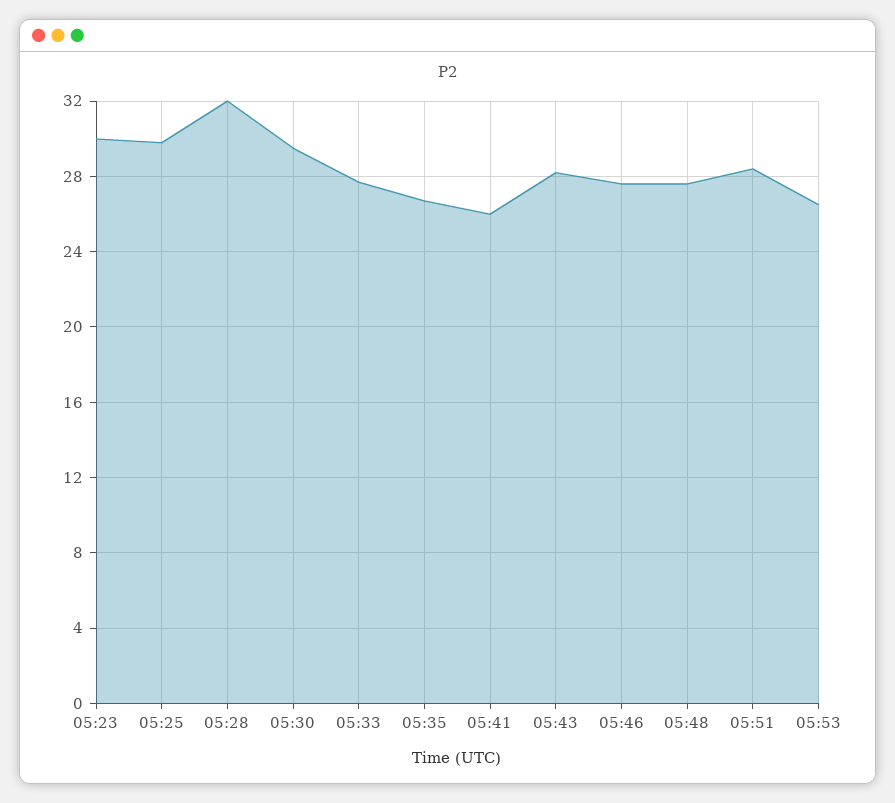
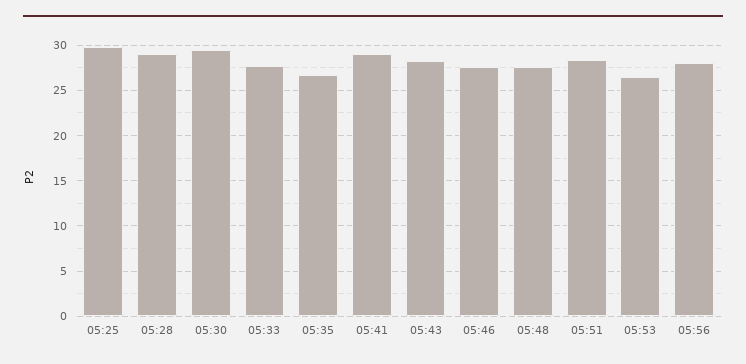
05:23: 30 -> none
05:28: 32 -> 29
05:41: 26 -> 29
05:56: none -> 28

